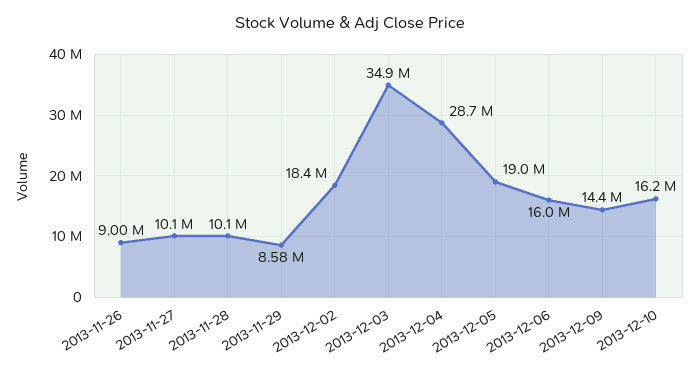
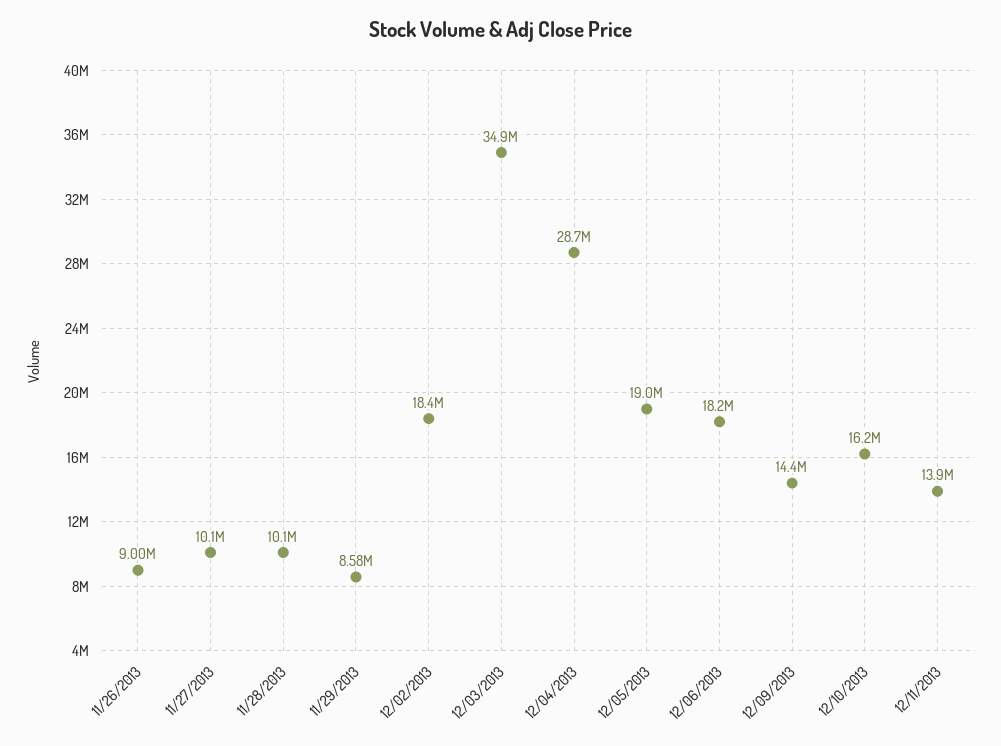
2013-12-06: 16000000 -> 18200000
12/11/2013: none -> 13900000

